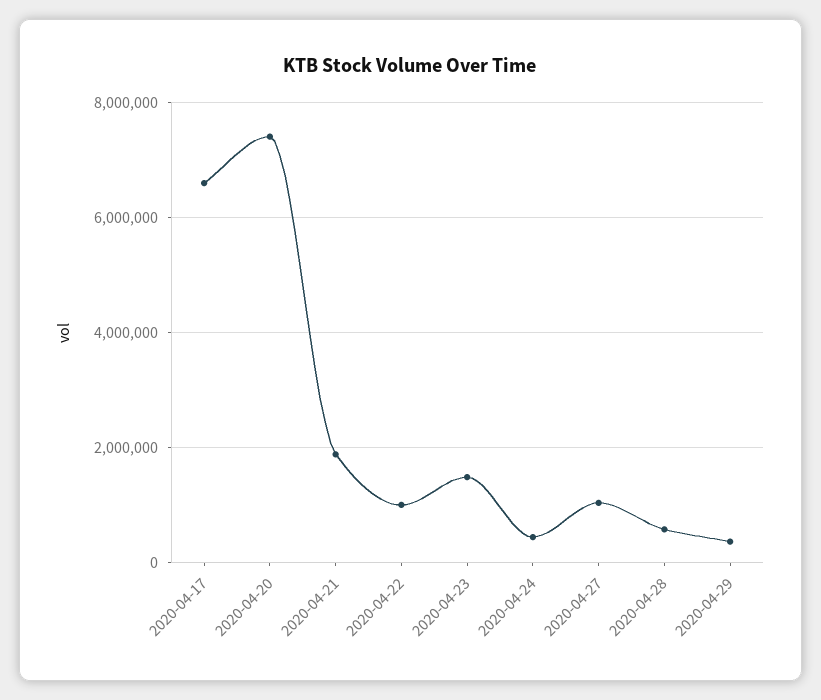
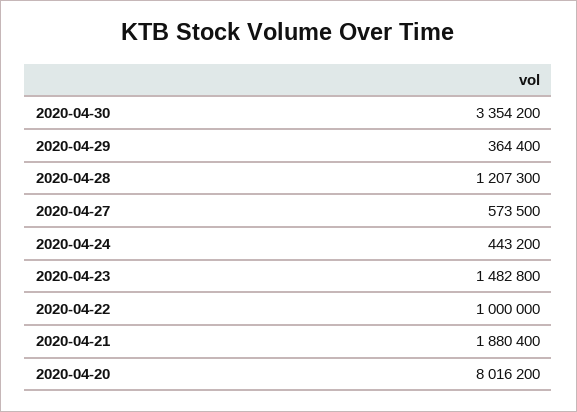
2020-04-17: 6600000 -> none
2020-04-20: 7400000 -> 8016200
2020-04-27: 1000000 -> 573500
2020-04-28: 600000 -> 1207300
2020-04-30: none -> 3354200

